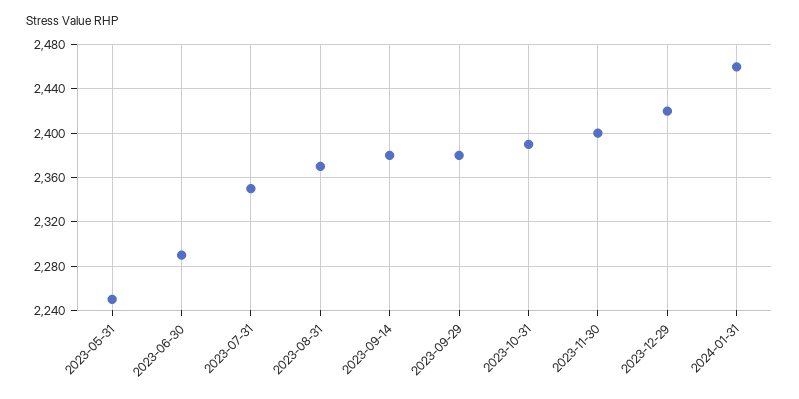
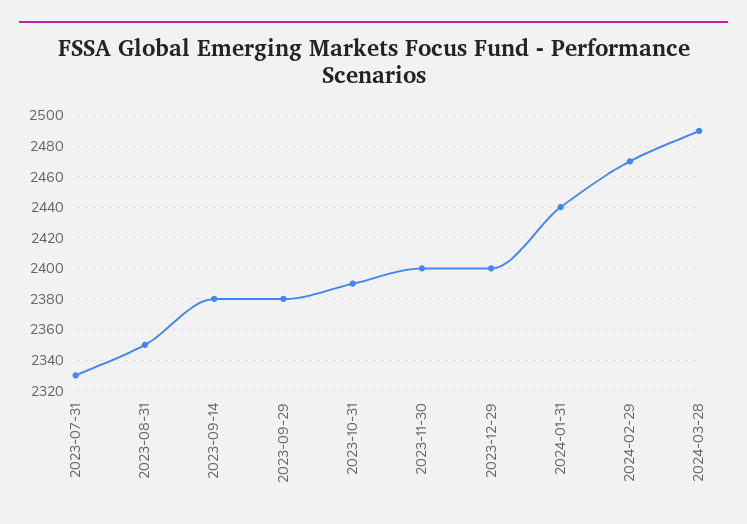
2023-05-31: 2250 -> none
2023-06-30: 2290 -> none
2023-07-31: 2350 -> 2330
2023-08-31: 2370 -> 2350
2023-12-29: 2420 -> 2400
2024-01-31: 2460 -> 2440
2024-02-29: none -> 2470
2024-03-28: none -> 2490

